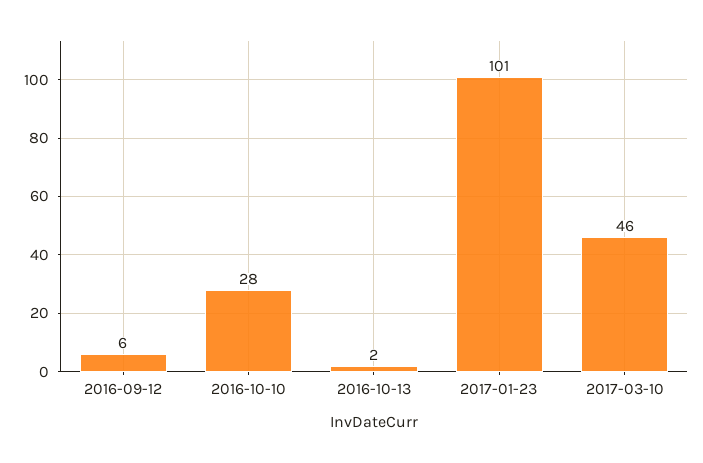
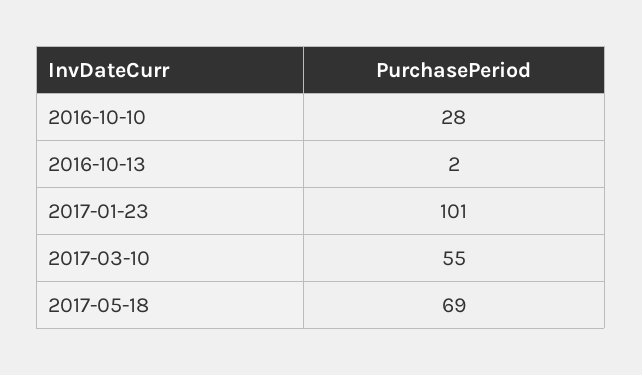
2016-09-12: 6 -> none
2017-03-10: 46 -> 55
2017-05-18: none -> 69

